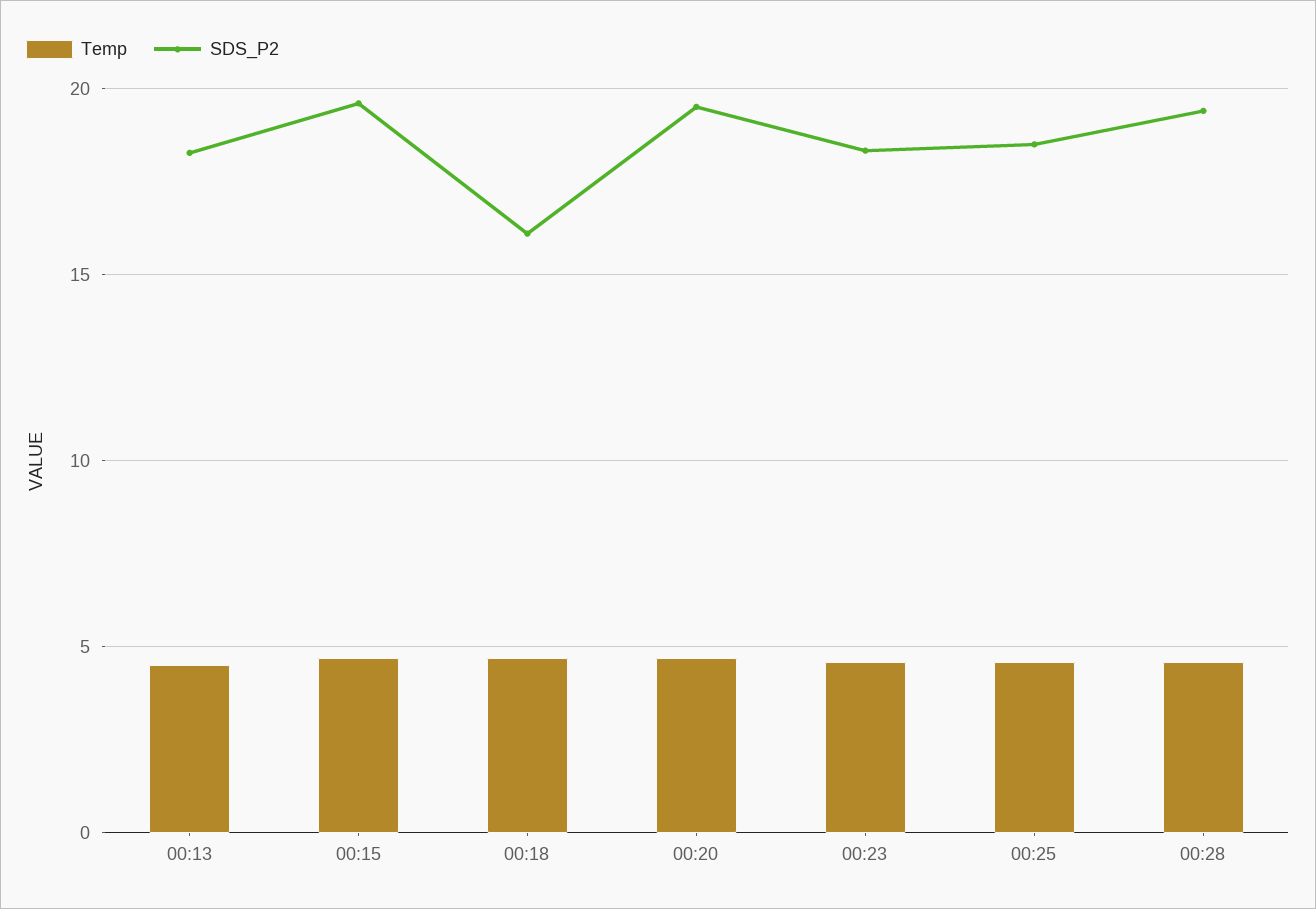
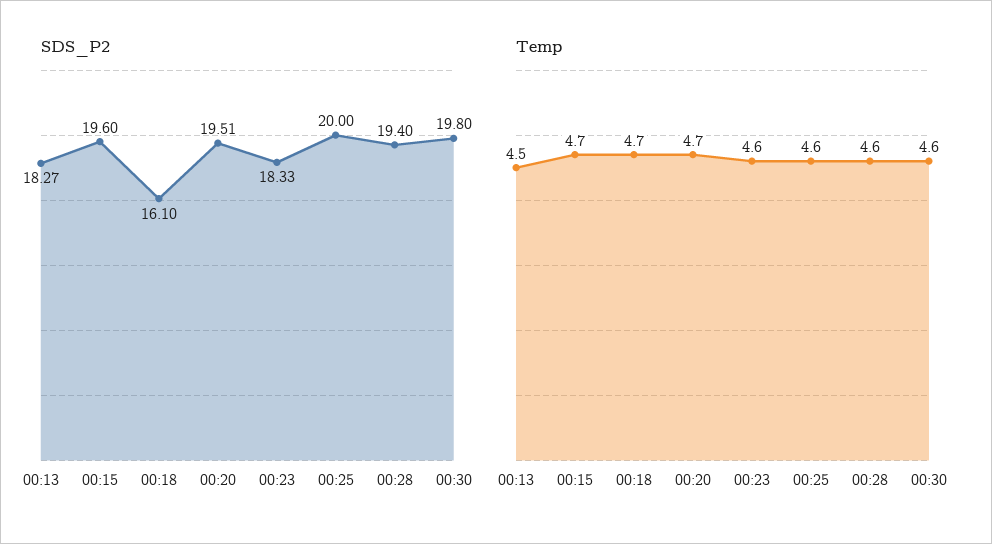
SDS_P2, 00:25: 18.5 -> 20
SDS_P2, 00:30: none -> 19.8
Temp, 00:30: none -> 4.6

